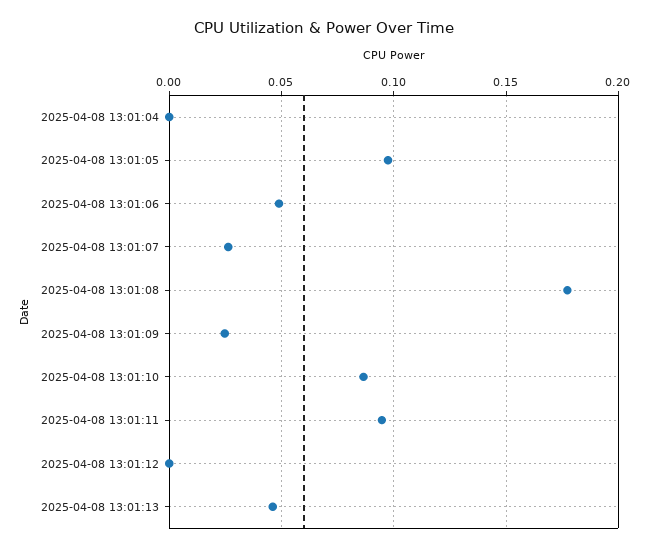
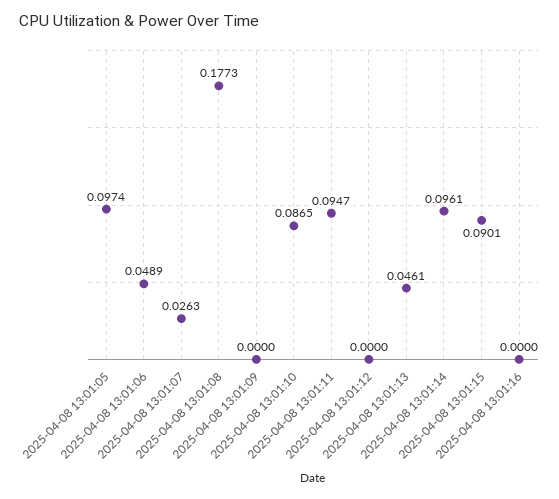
2025-04-08 13:01:04: 0 -> none
2025-04-08 13:01:09: 0.025 -> 0
2025-04-08 13:01:14: none -> 0.0961
2025-04-08 13:01:15: none -> 0.0901
2025-04-08 13:01:16: none -> 0

